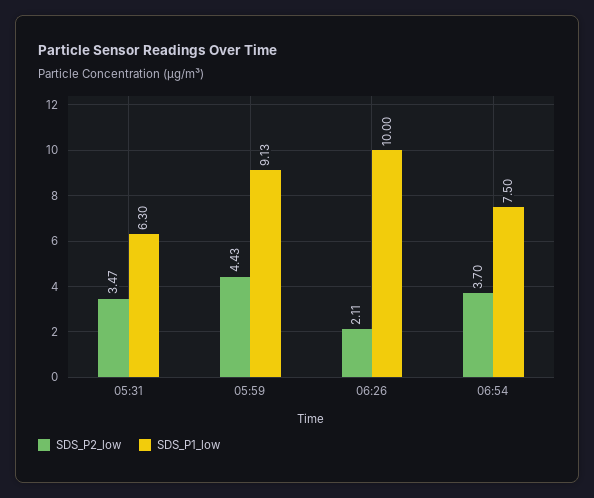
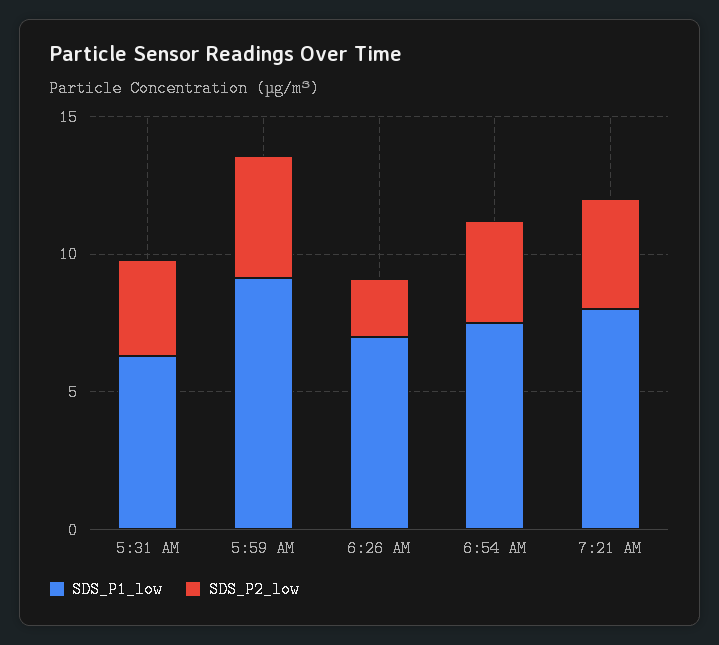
SDS_P1_low, 06:26: 10 -> 7
SDS_P1_low, 7:21 AM: none -> 8
SDS_P2_low, 7:21 AM: none -> 4

